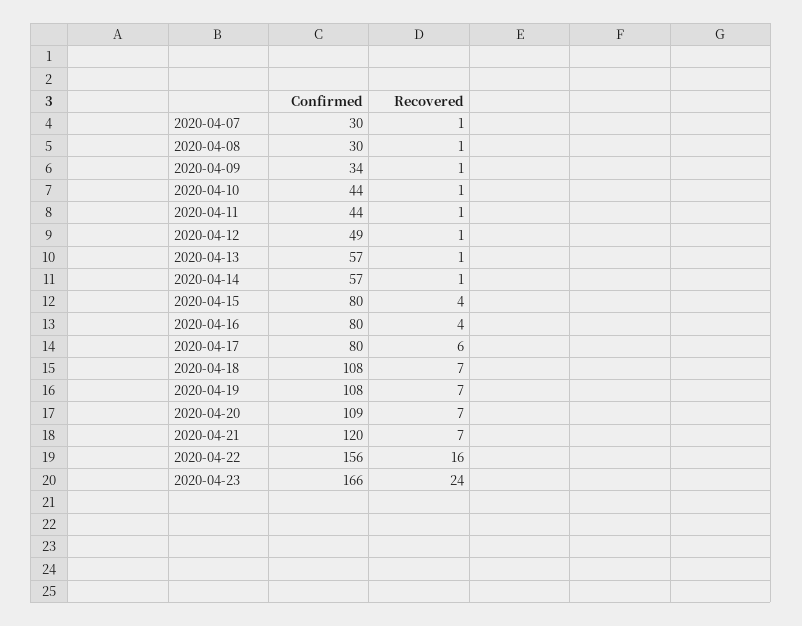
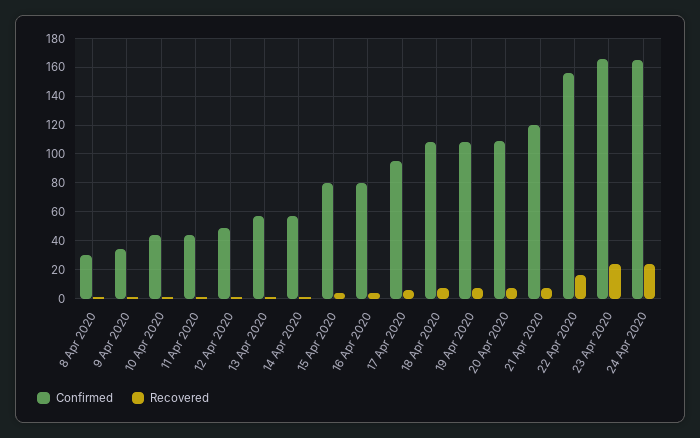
Confirmed, 2020-04-07: 30 -> none
Recovered, 2020-04-07: 1 -> none
Confirmed, 2020-04-17: 80 -> 95
Confirmed, 24 Apr 2020: none -> 165
Recovered, 24 Apr 2020: none -> 25

